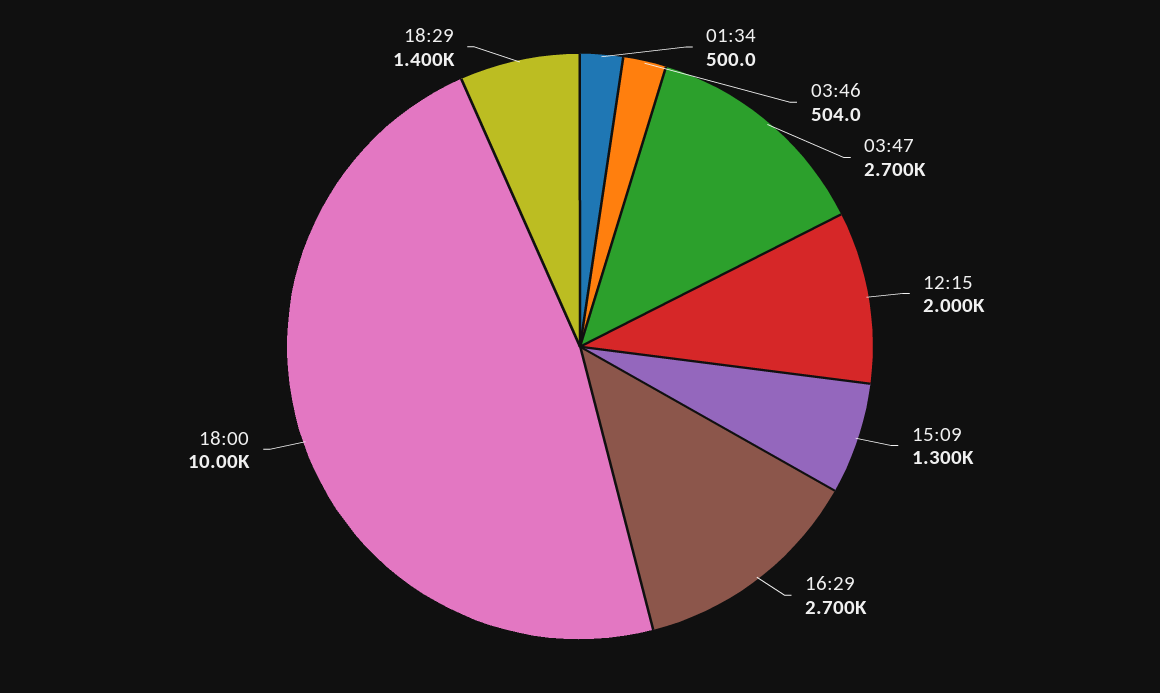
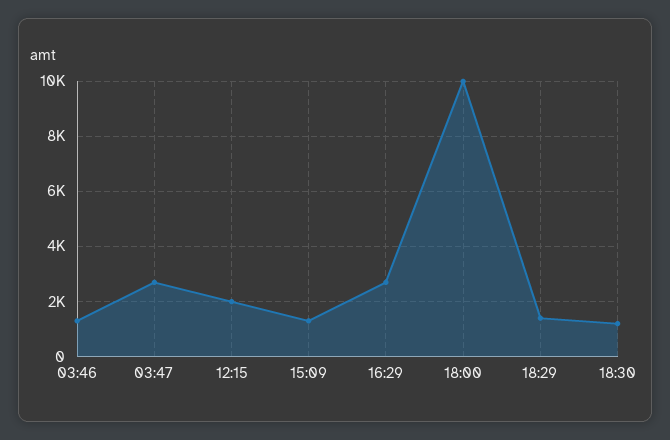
01:34: 500 -> none
03:46: 504 -> 1250
18:30: none -> 1250

